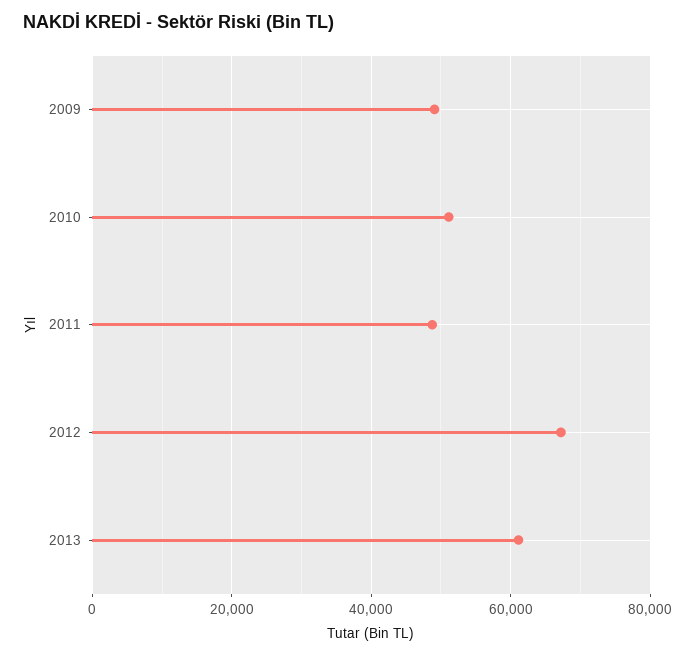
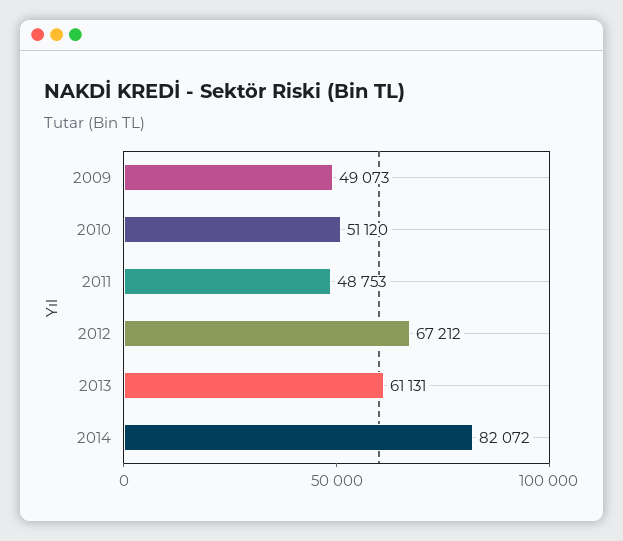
2014: none -> 82072

